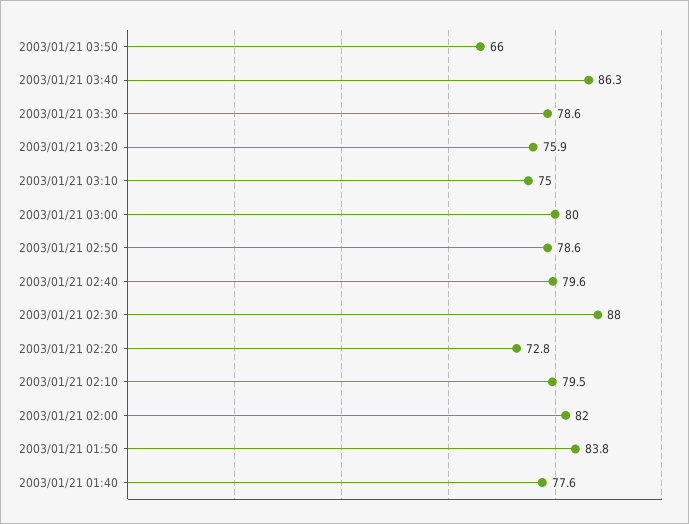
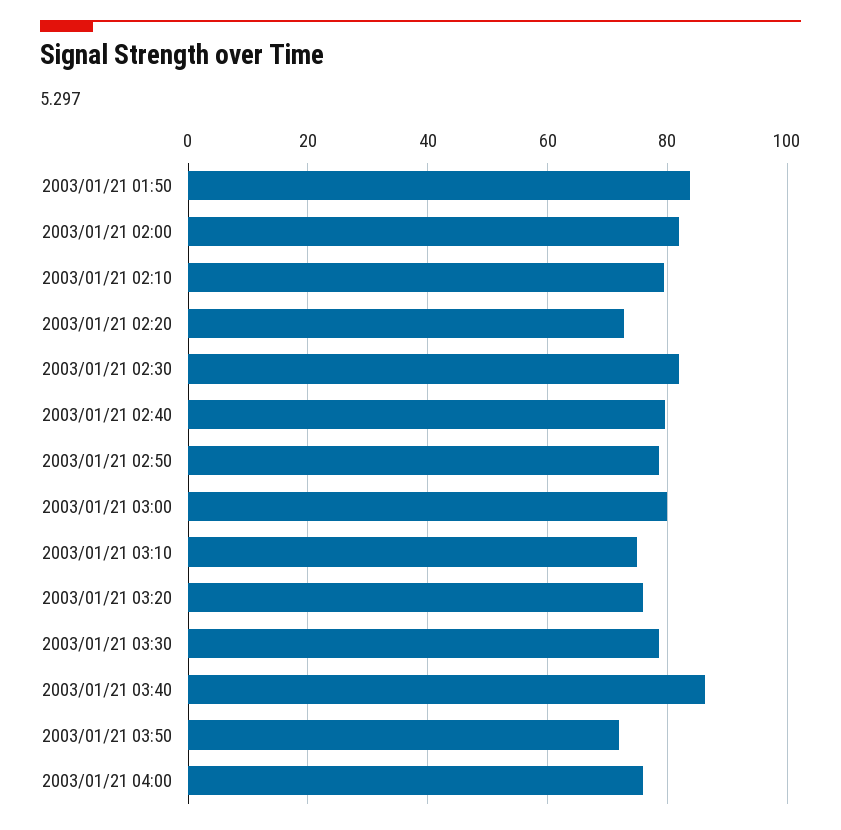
2003/01/21 03:50: 66 -> 72
2003/01/21 02:30: 88 -> 82
2003/01/21 01:40: 77.6 -> none
2003/01/21 04:00: none -> 76

